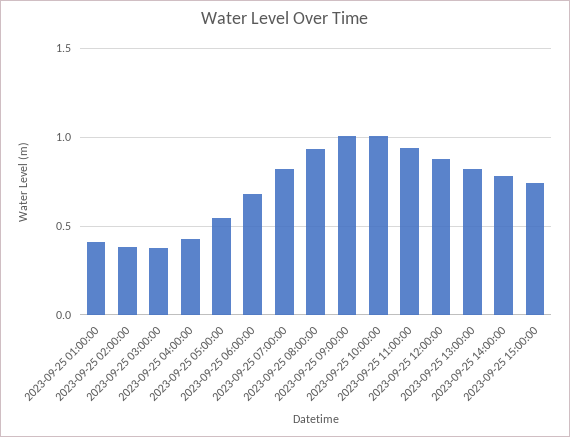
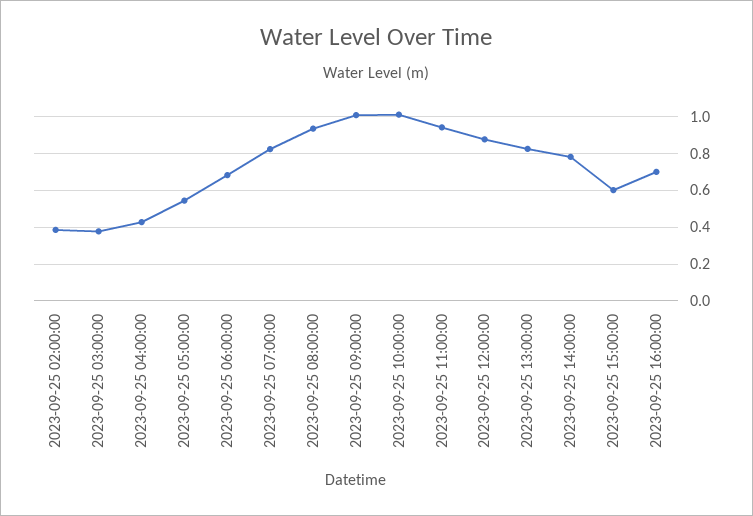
2023-09-25 01:00:00: 0.4 -> none
2023-09-25 15:00:00: 0.75 -> 0.6
2023-09-25 16:00:00: none -> 0.7

